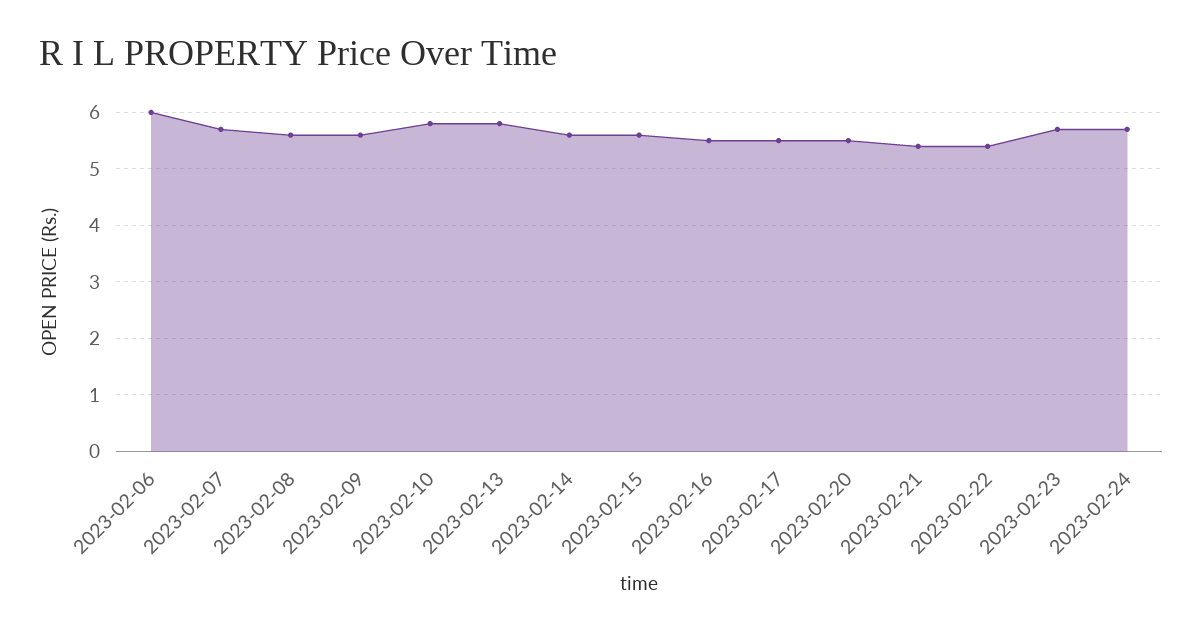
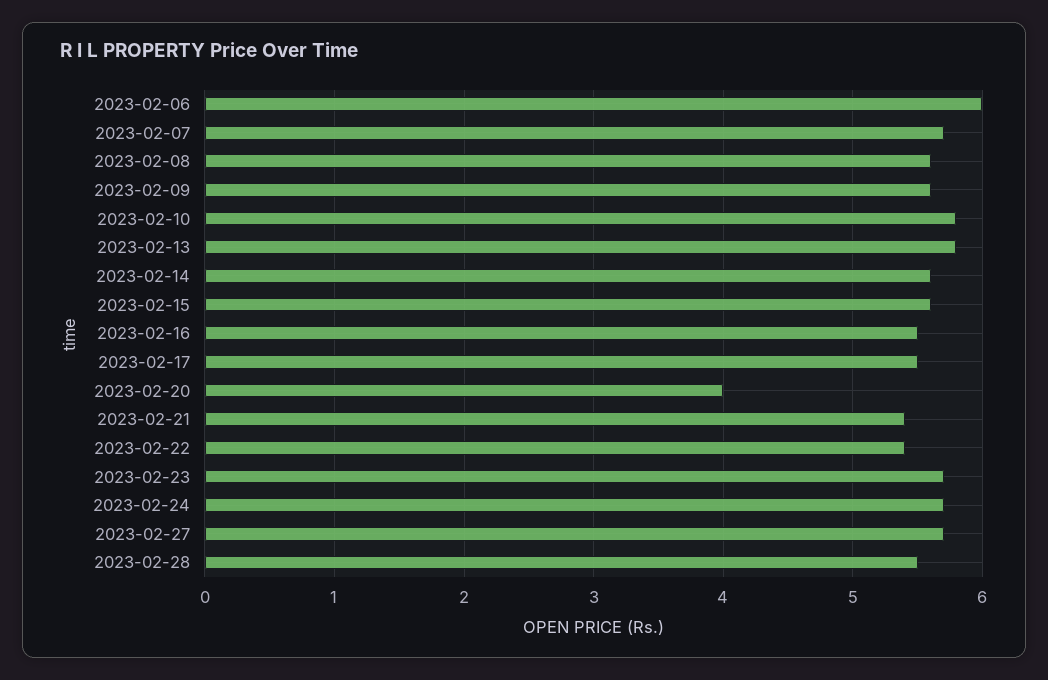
2023-02-20: 5.5 -> 4
2023-02-27: none -> 5.7
2023-02-28: none -> 5.5

